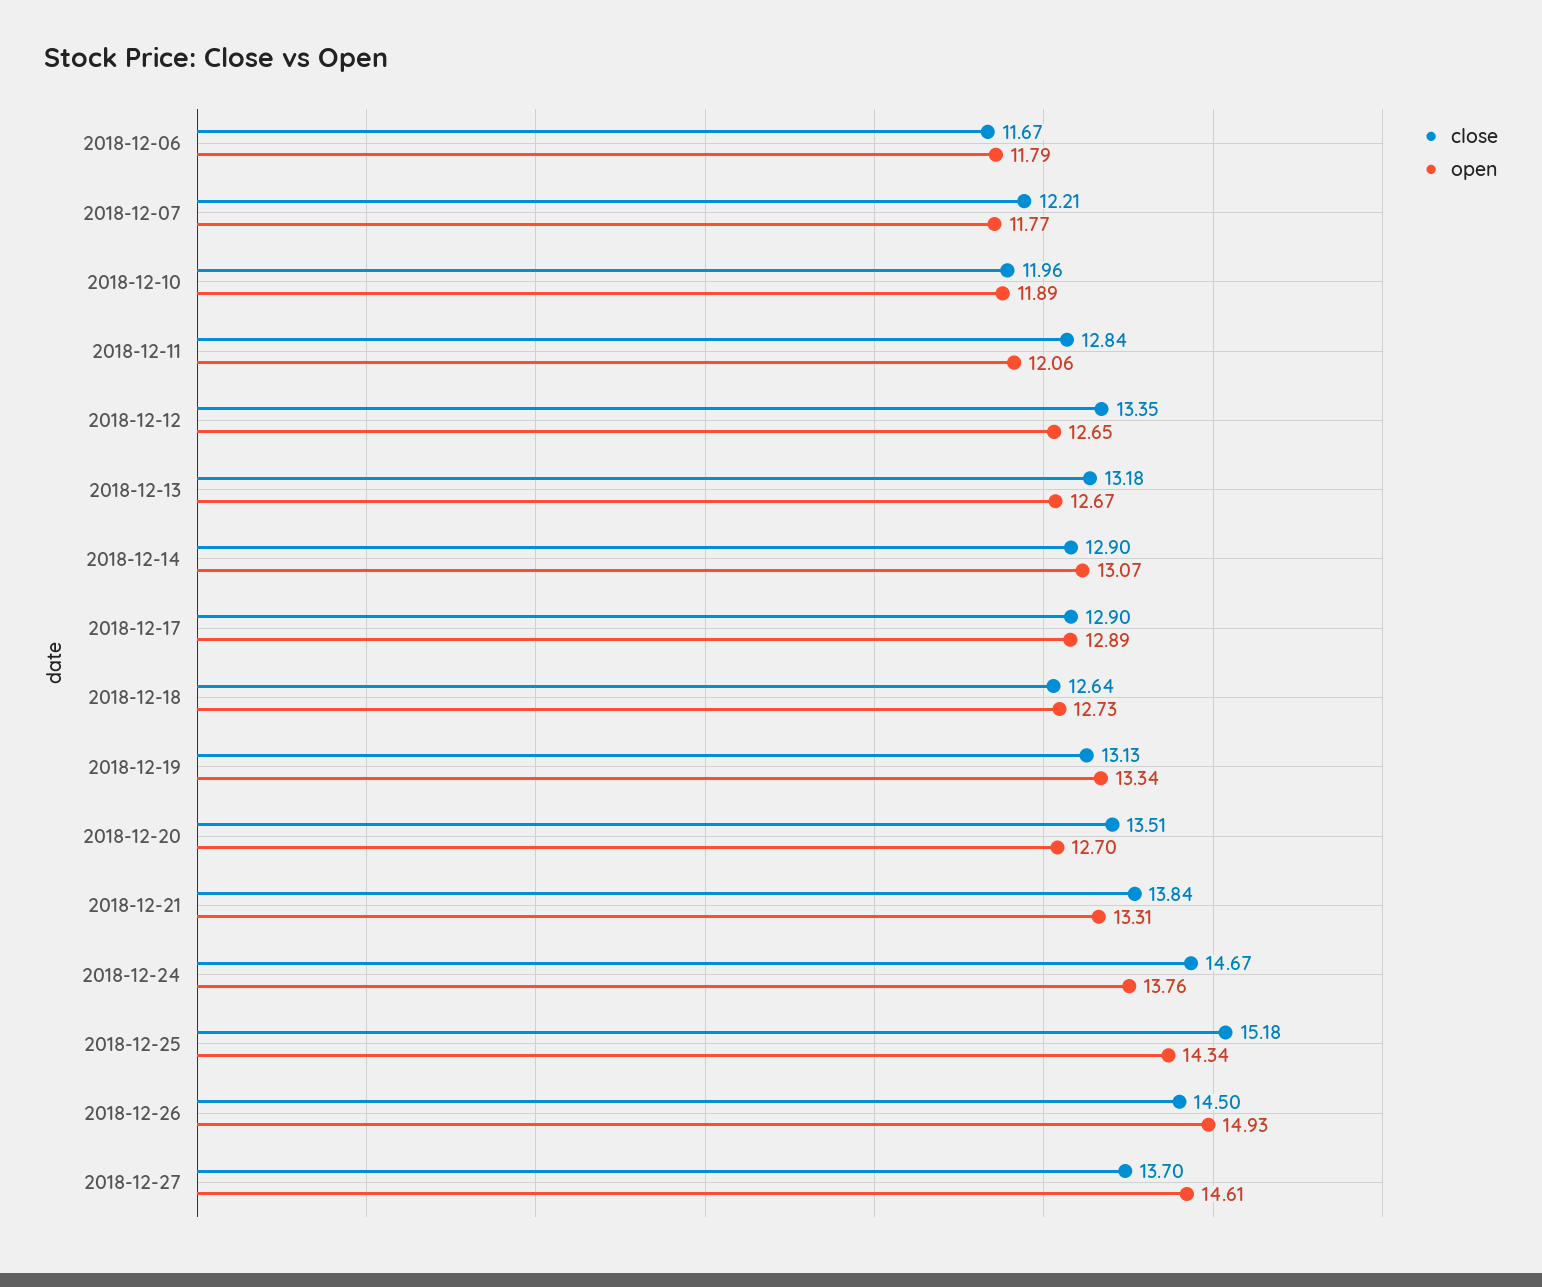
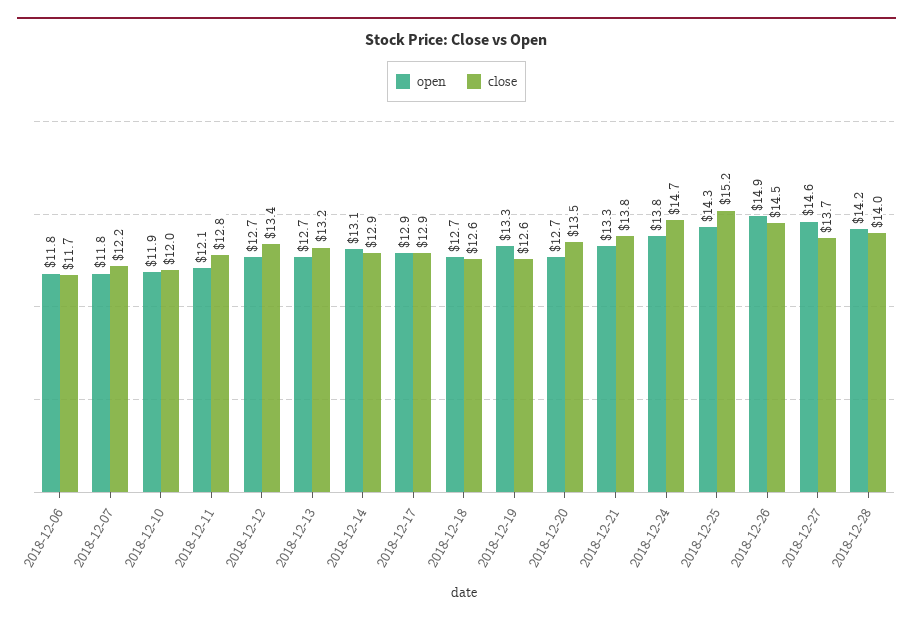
close, 2018-12-19: 13.13 -> 12.6
open, 2018-12-28: none -> 14.2
close, 2018-12-28: none -> 14

